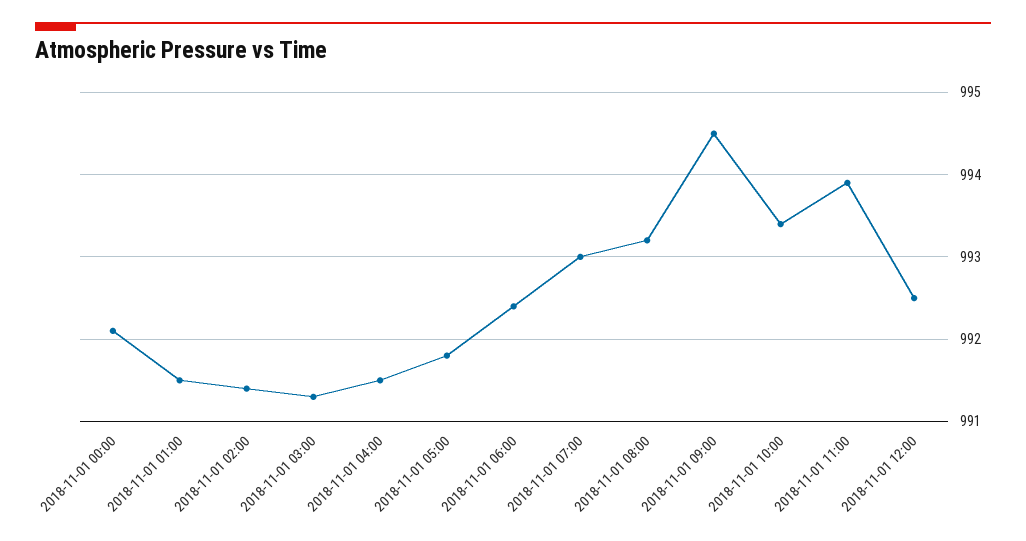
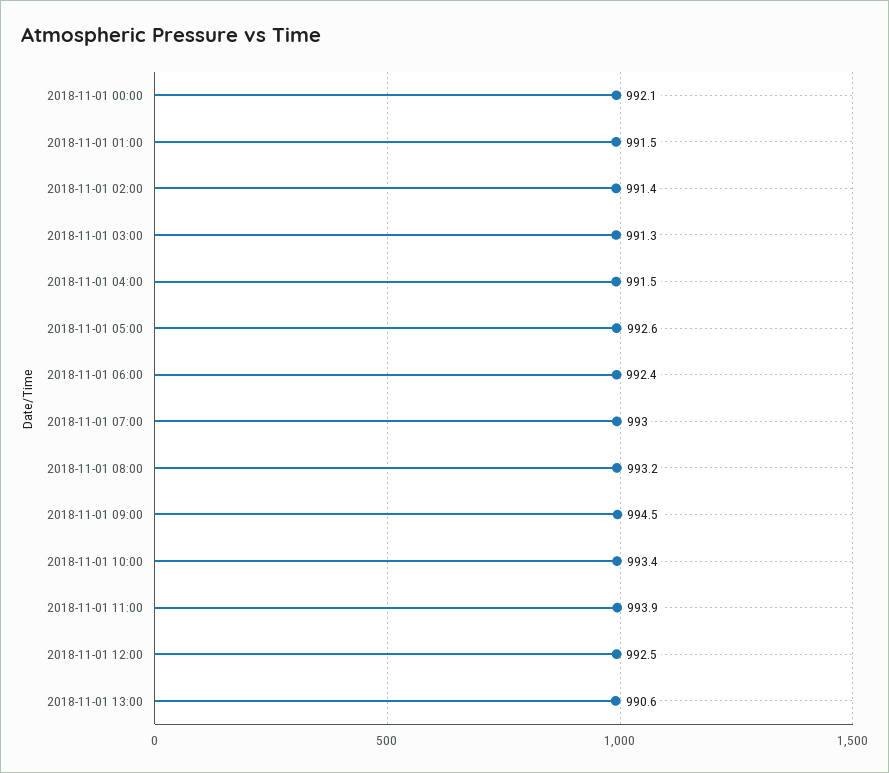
2018-11-01 05:00: 991.8 -> 992.6
2018-11-01 13:00: none -> 990.6

